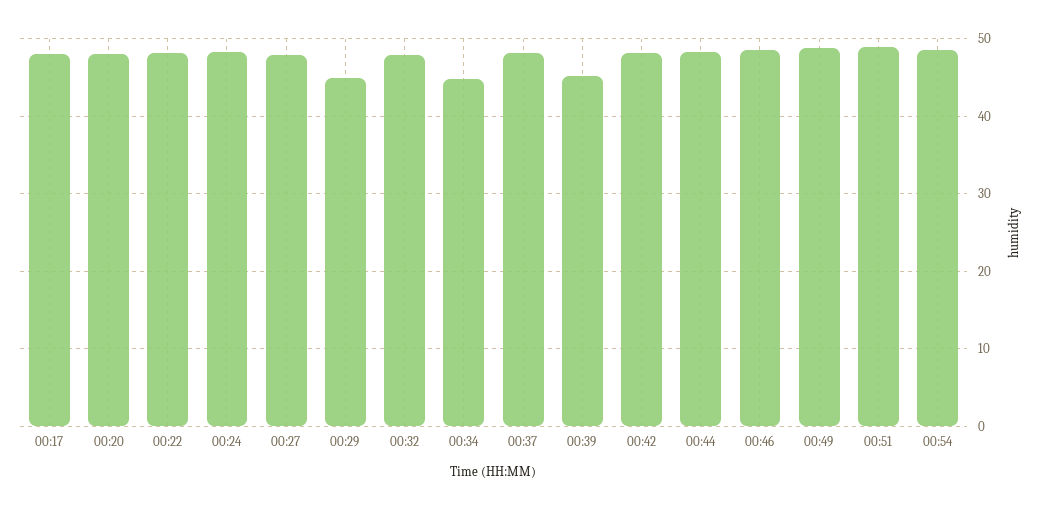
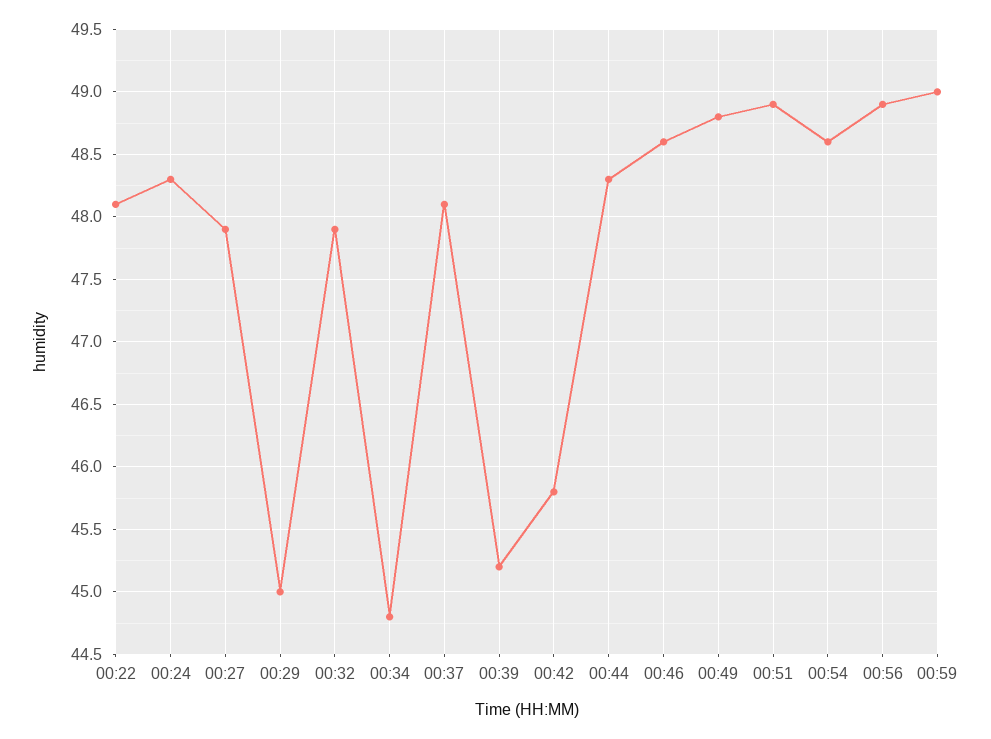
00:17: 48 -> none
00:20: 48 -> none
00:42: 48 -> 45.8
00:56: none -> 48.9
00:59: none -> 49

